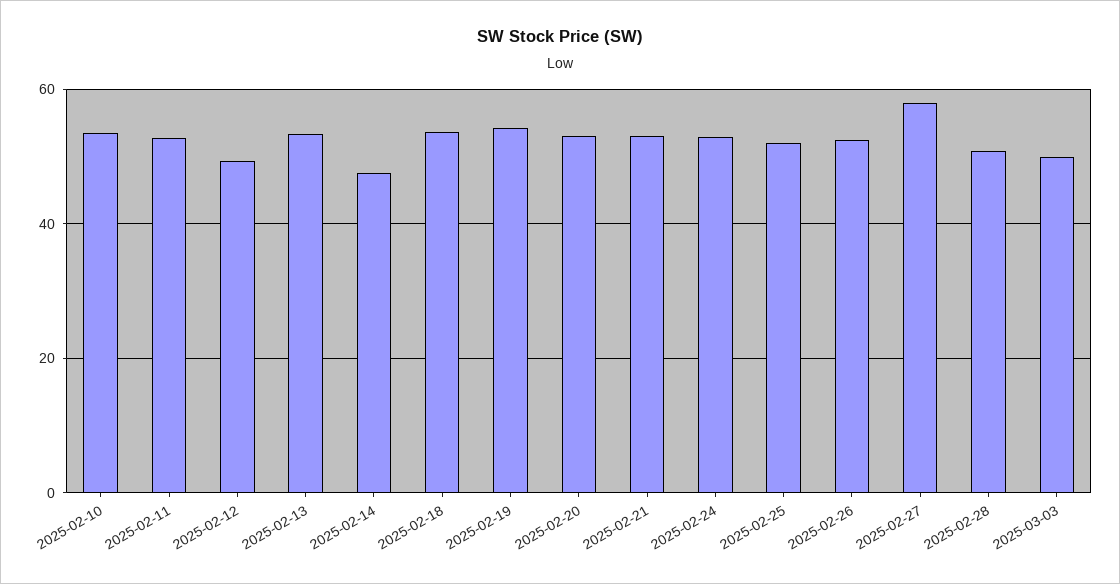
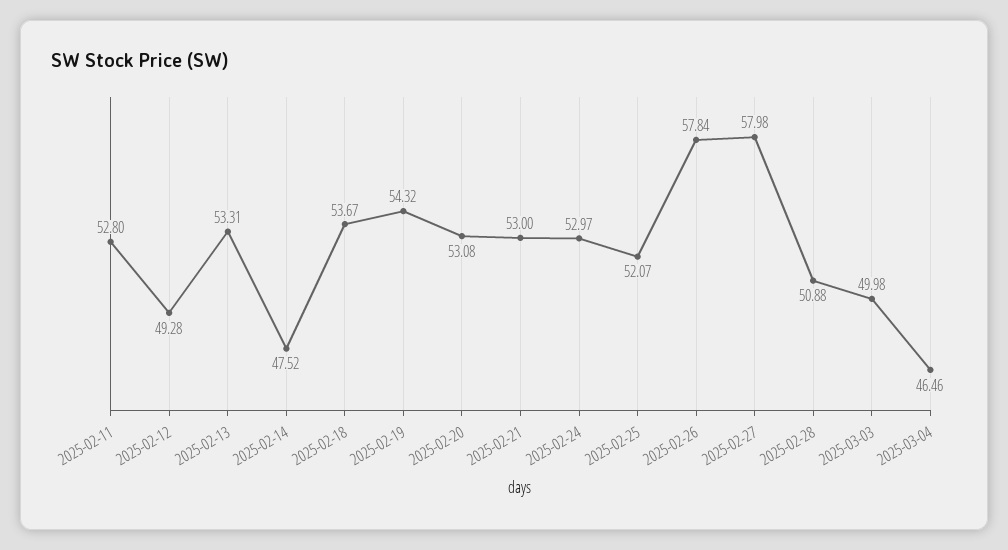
2025-02-10: 54 -> none
2025-02-26: 52 -> 57.84
2025-03-04: none -> 46.46

